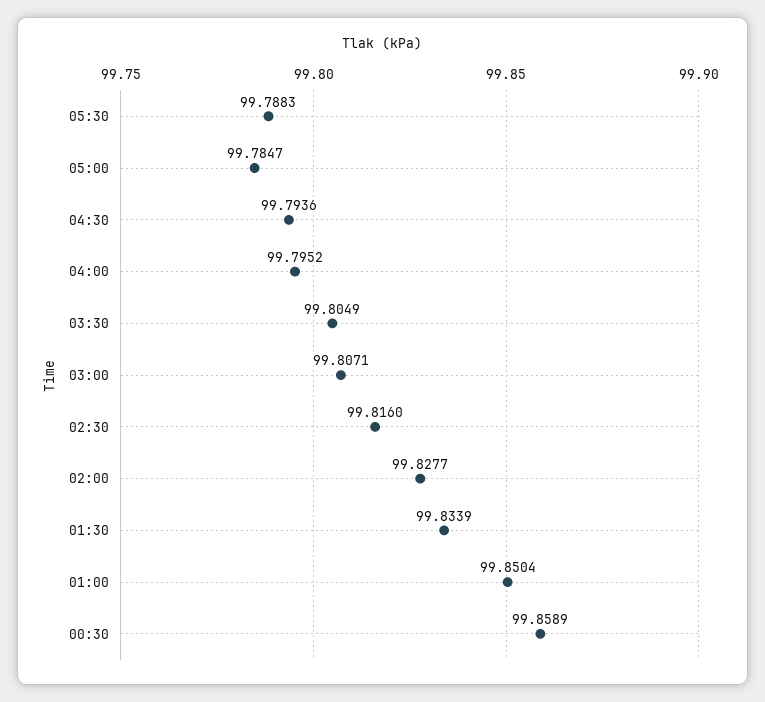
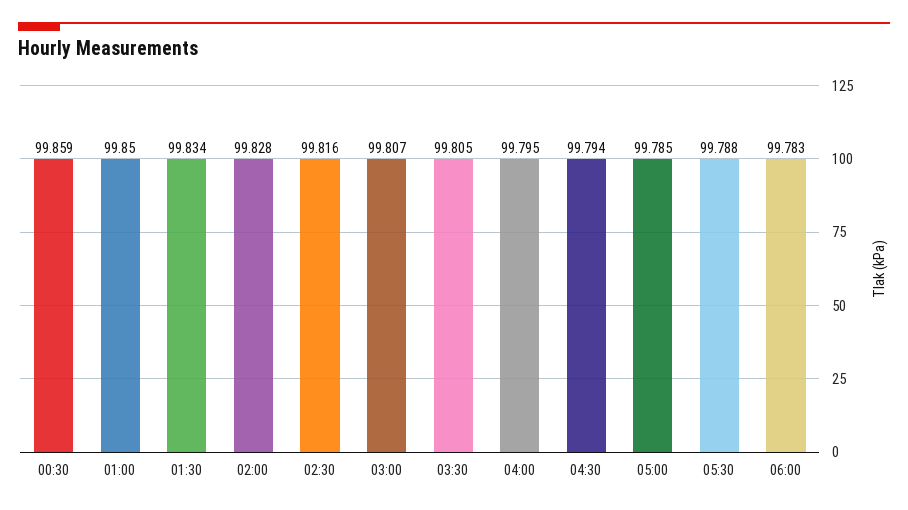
06:00: none -> 99.783

